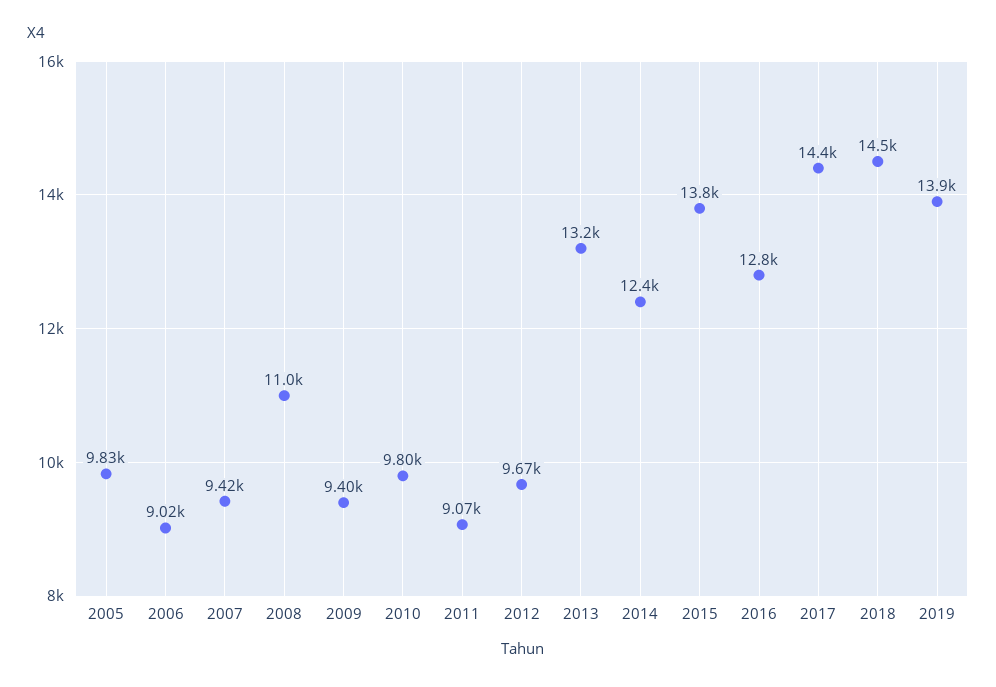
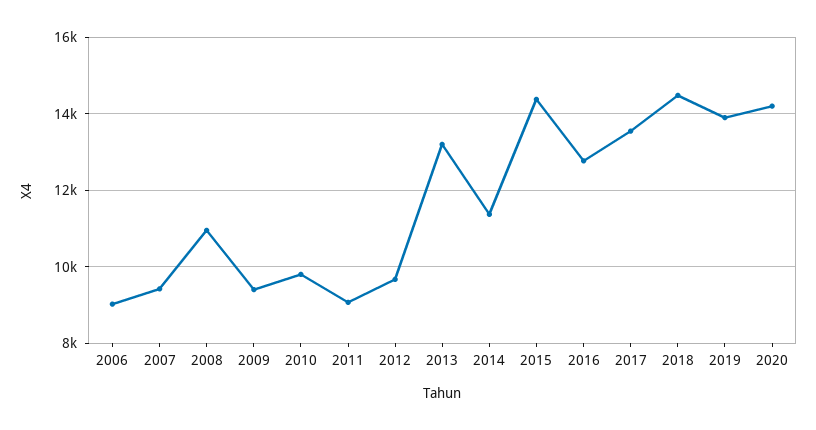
2005: 9830 -> none
2014: 12400 -> 11400
2015: 13800 -> 14400
2017: 14400 -> 13600
2020: none -> 14200

